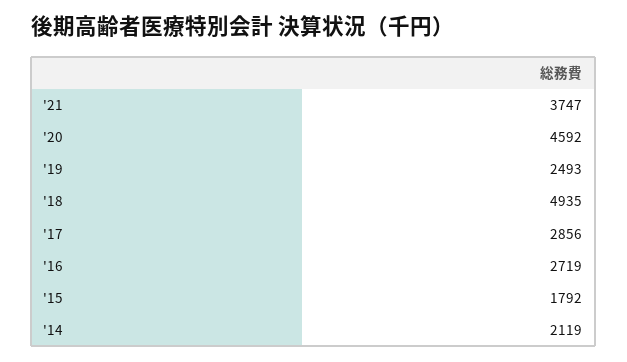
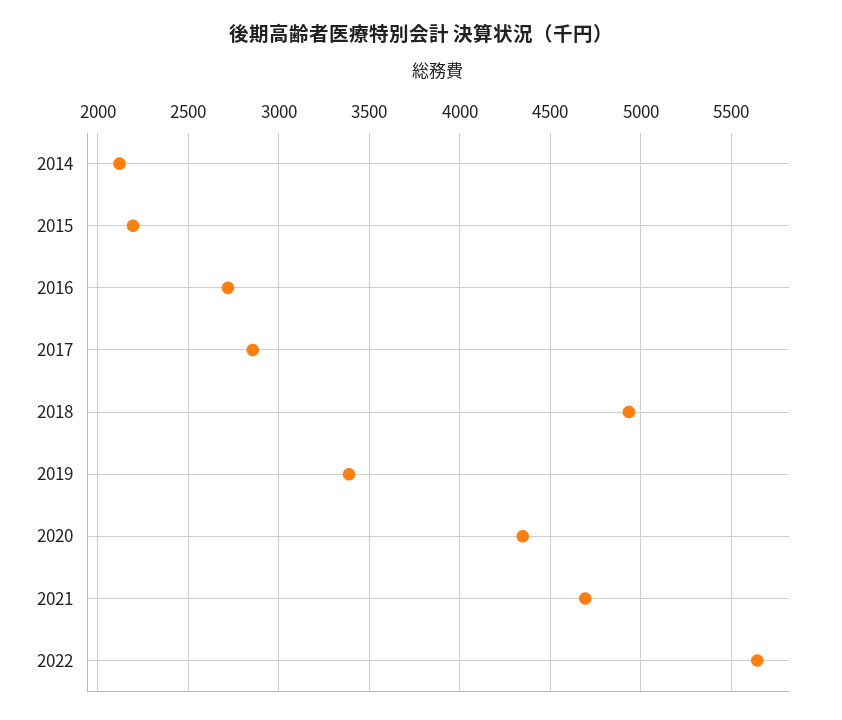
'21: 3747 -> 4700
'20: 4592 -> 4350
'19: 2493 -> 3400
'15: 1792 -> 2200
2022: none -> 5650

